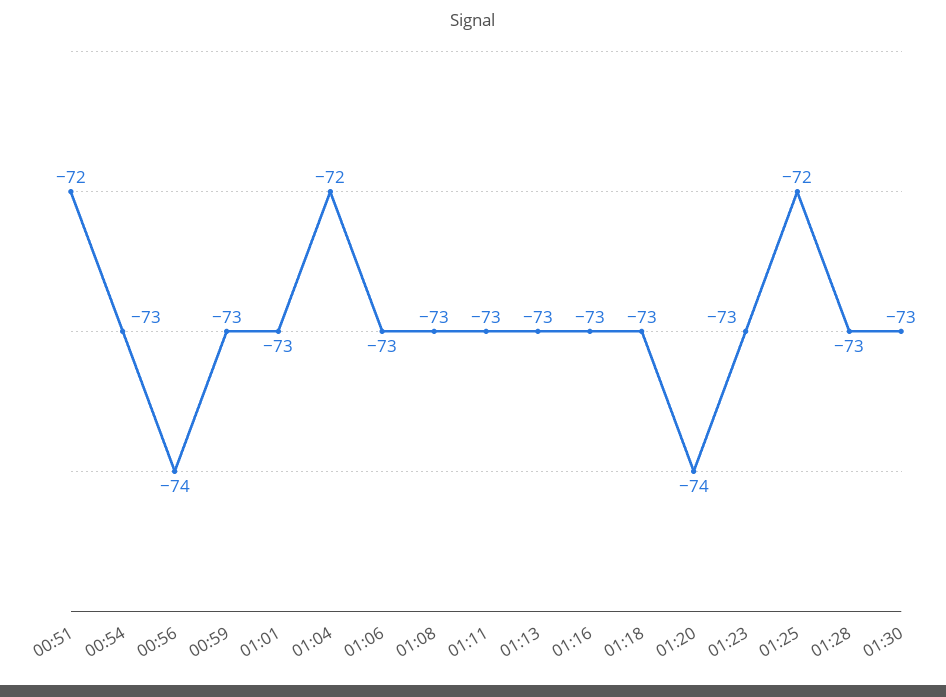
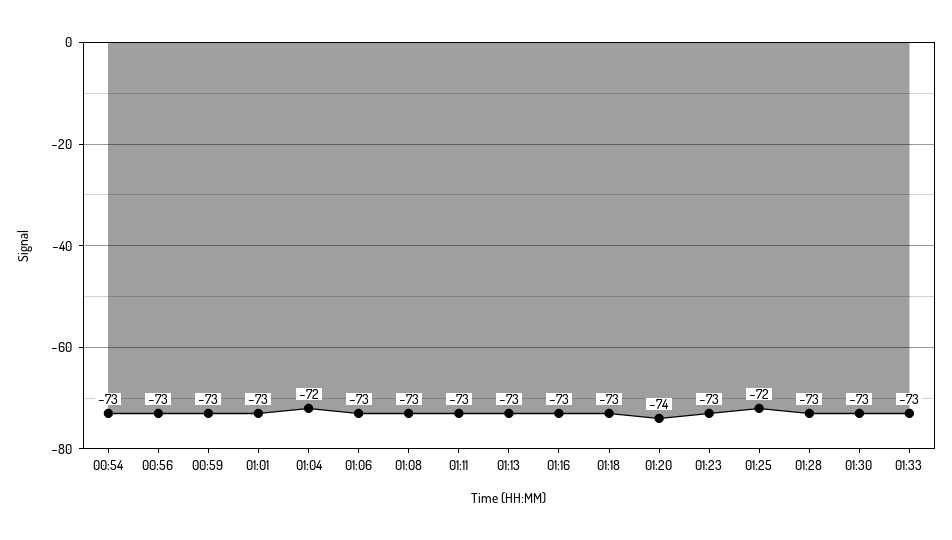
00:51: -72 -> none
00:56: -74 -> -73
01:33: none -> -73

